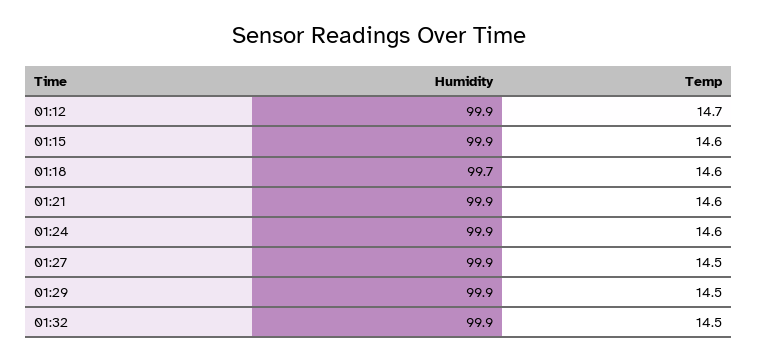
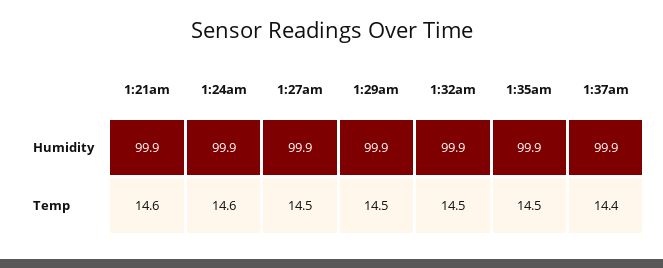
Humidity, 01:12: 99.9 -> none
Temp, 01:12: 14.7 -> none
Humidity, 01:15: 99.9 -> none
Temp, 01:15: 14.6 -> none
Humidity, 01:18: 99.7 -> none
Temp, 01:18: 14.6 -> none
Humidity, 1:35am: none -> 99.9
Humidity, 1:37am: none -> 99.9
Temp, 1:35am: none -> 14.5
Temp, 1:37am: none -> 14.4

